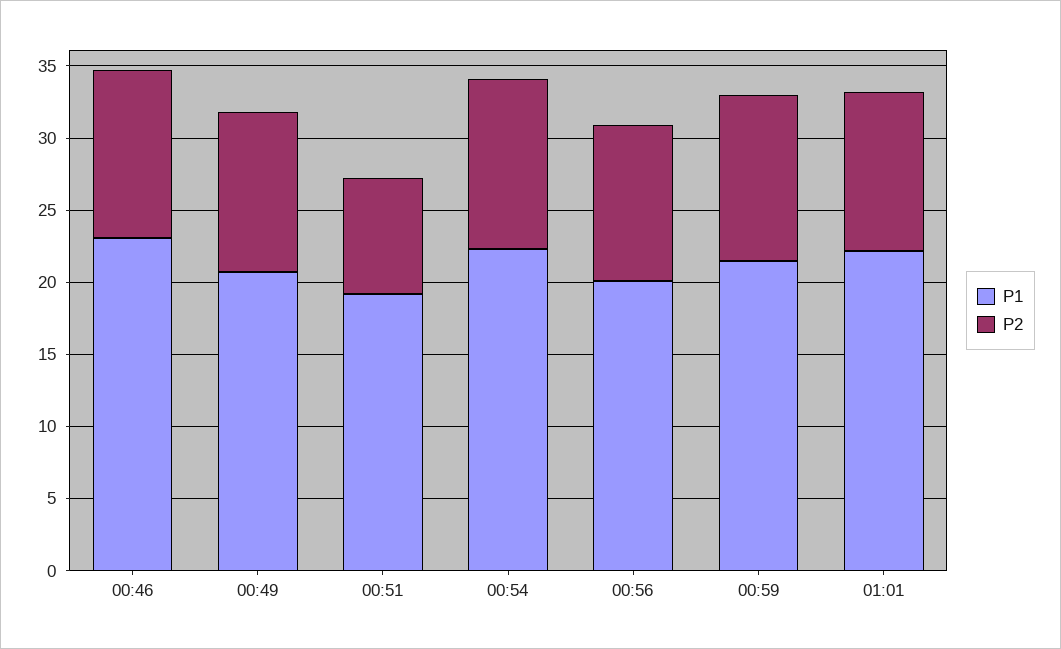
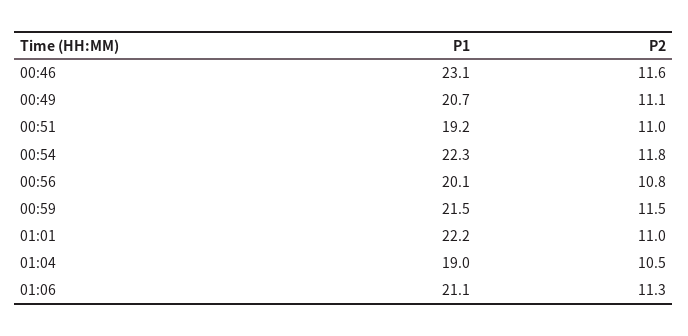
P2, 00:51: 8 -> 11
P1, 01:04: none -> 19
P2, 01:04: none -> 10.5
P1, 01:06: none -> 21.1
P2, 01:06: none -> 11.3

